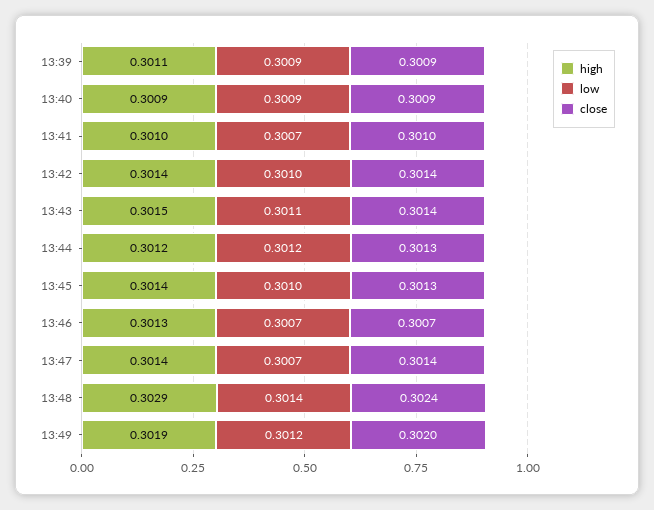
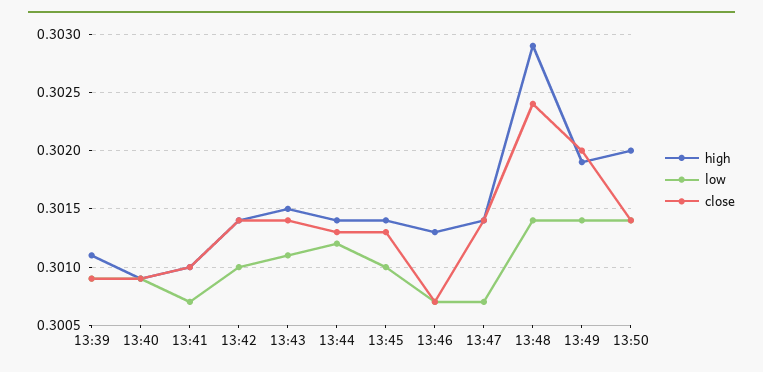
high, 13:44: 0.3012 -> 0.3014
low, 13:49: 0.3012 -> 0.3014
high, 13:50: none -> 0.302
low, 13:50: none -> 0.3014
close, 13:50: none -> 0.3014

